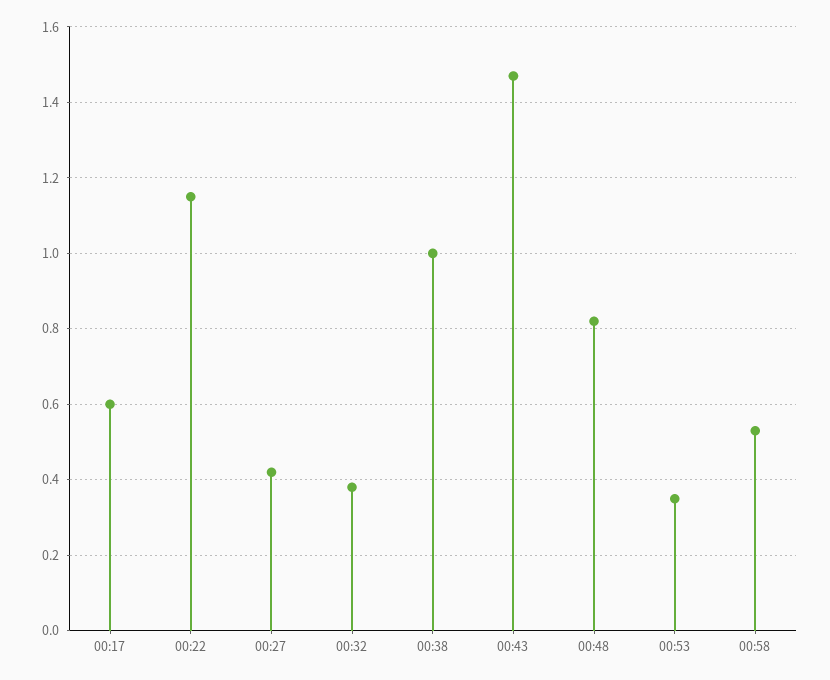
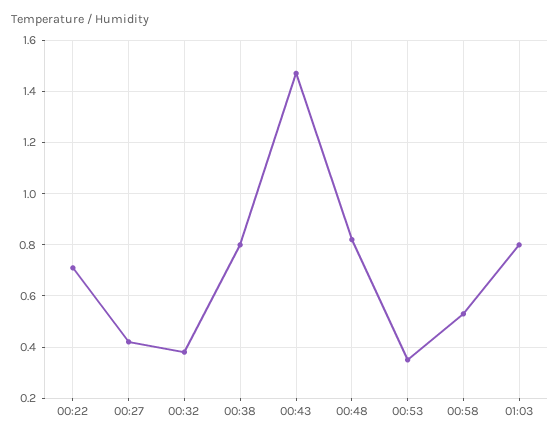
00:17: 0.6 -> none
00:22: 1.15 -> 0.7
00:38: 1 -> 0.8
01:03: none -> 0.8

